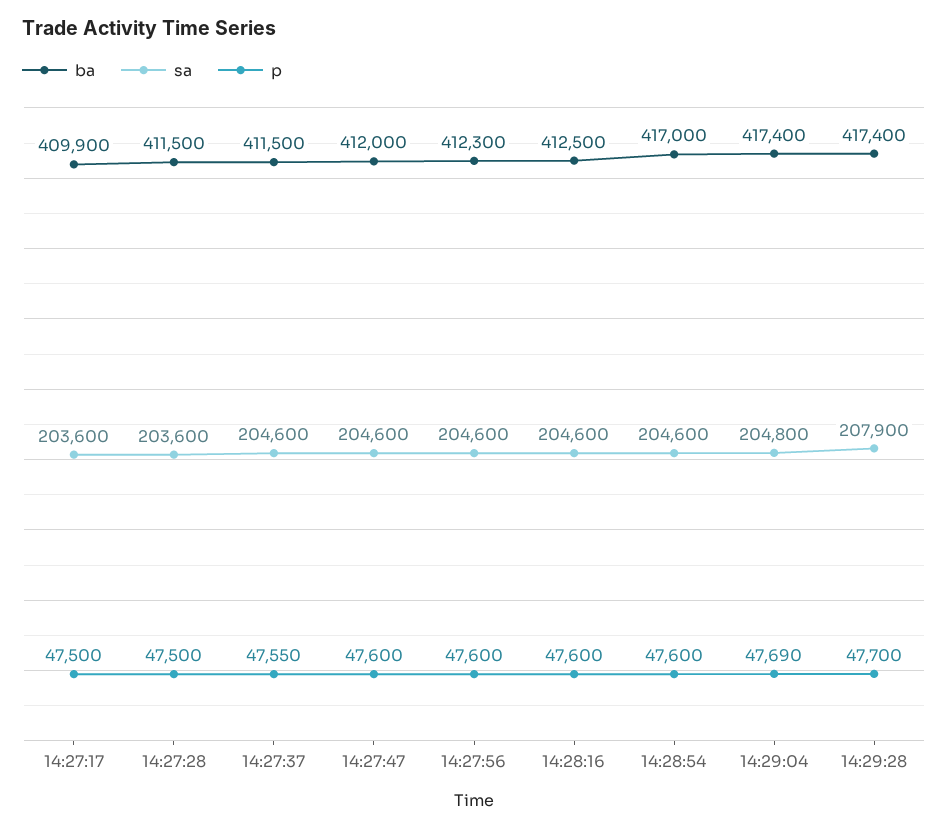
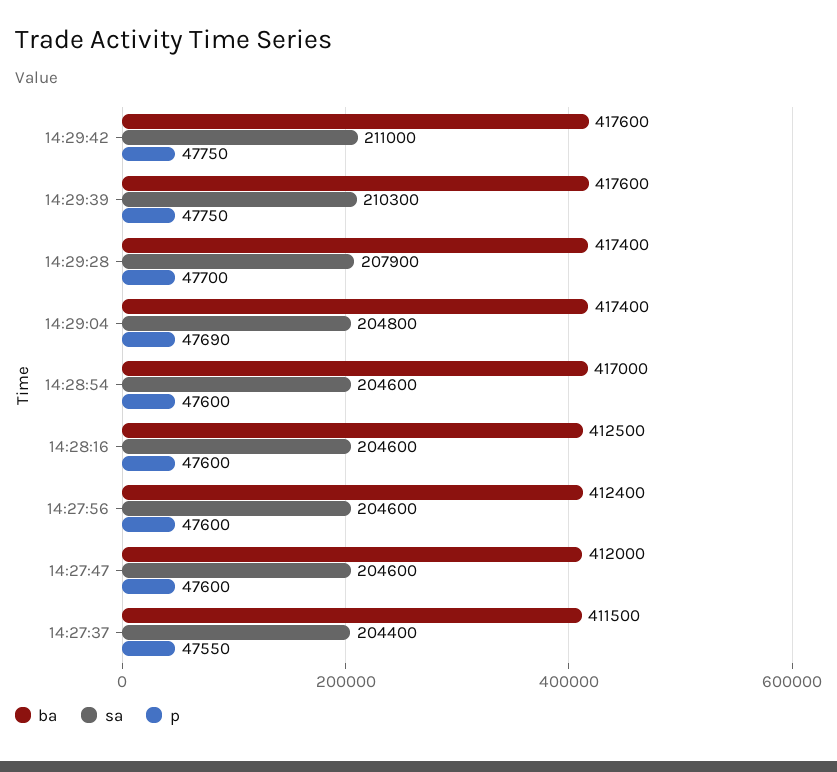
ba, 14:27:17: 409900 -> none
sa, 14:27:17: 203600 -> none
p, 14:27:17: 47500 -> none
ba, 14:27:28: 411500 -> none
sa, 14:27:28: 203600 -> none
p, 14:27:28: 47500 -> none
sa, 14:27:37: 204600 -> 204400
ba, 14:27:56: 412300 -> 412400
ba, 14:29:42: none -> 417600
sa, 14:29:42: none -> 211000
p, 14:29:42: none -> 47750
ba, 14:29:39: none -> 417600
sa, 14:29:39: none -> 210300
p, 14:29:39: none -> 47750

